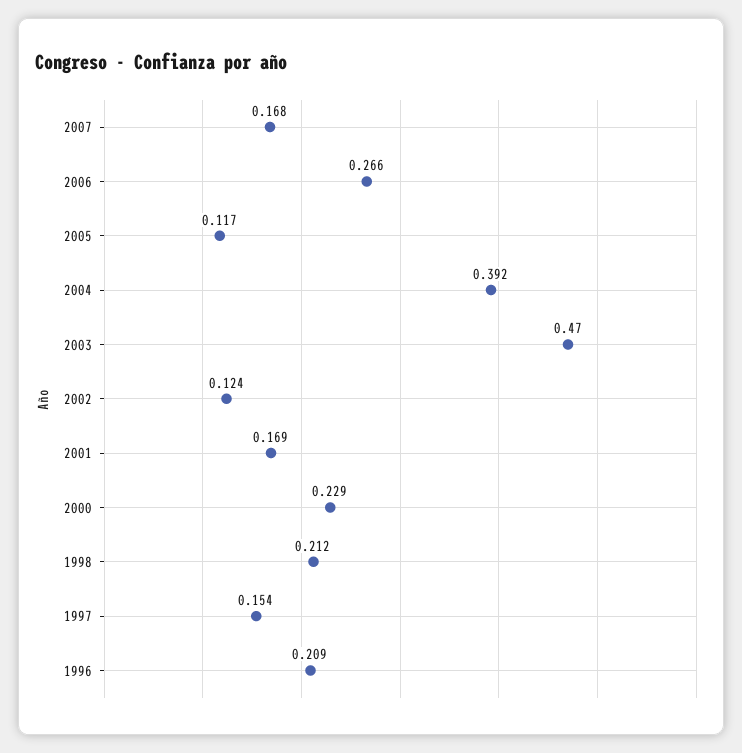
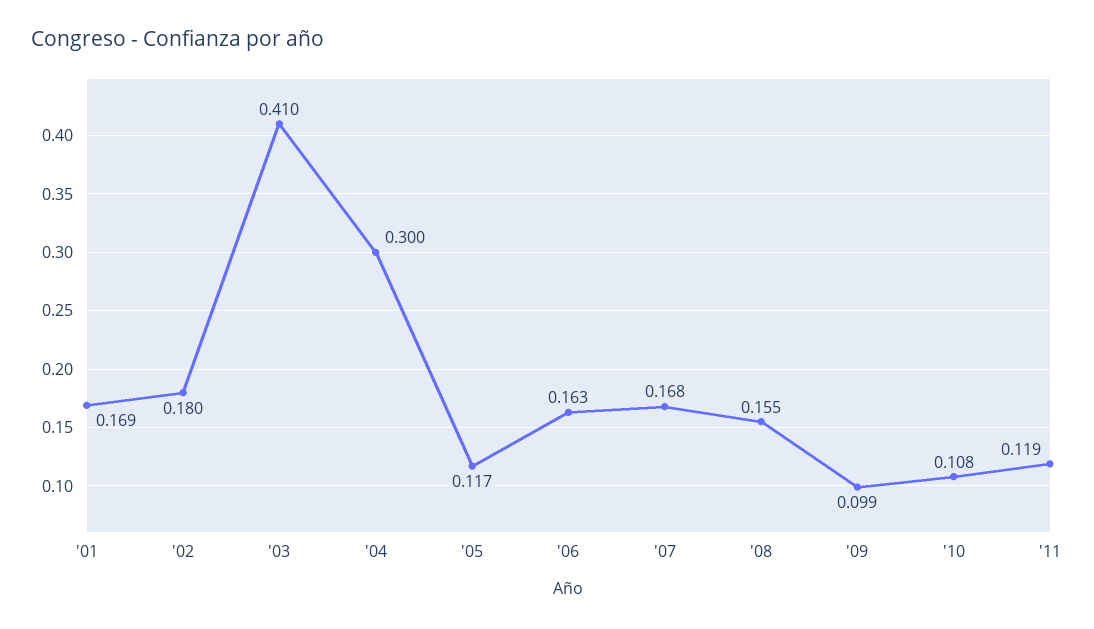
2006: 0.266 -> 0.163
2004: 0.392 -> 0.3
2003: 0.47 -> 0.41
2002: 0.124 -> 0.18
2000: 0.229 -> none
1998: 0.212 -> none
1997: 0.154 -> none
1996: 0.209 -> none
'08: none -> 0.155
'09: none -> 0.099
'10: none -> 0.108
'11: none -> 0.119

